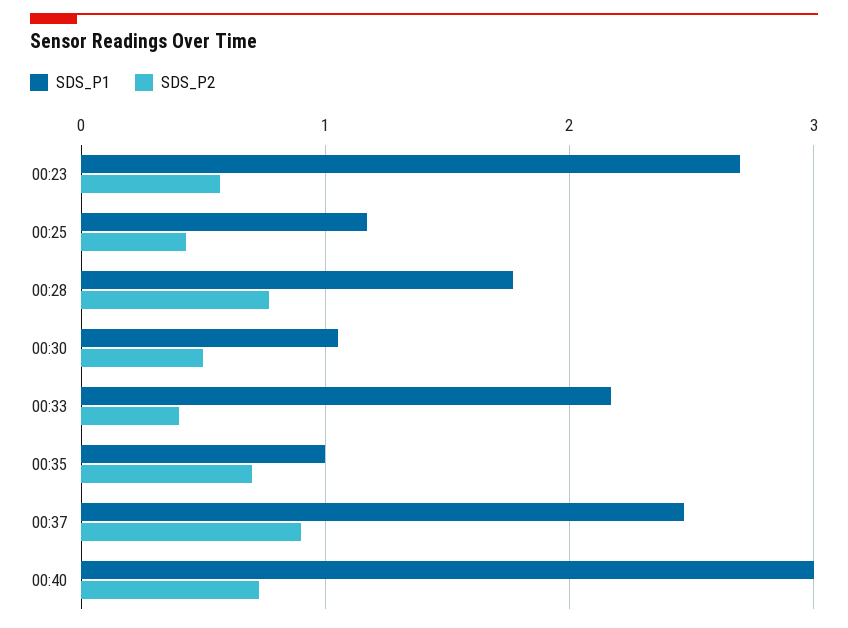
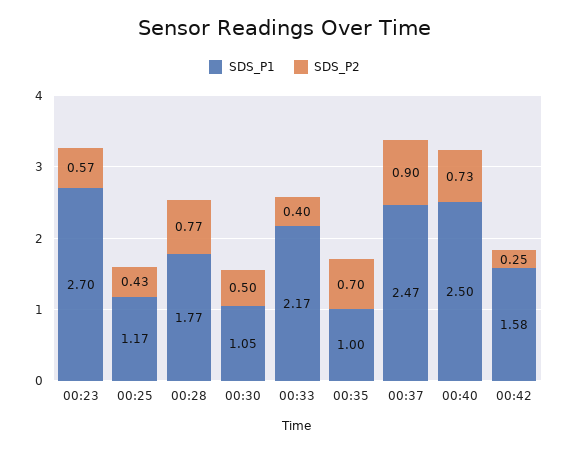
SDS_P1, 00:40: 3 -> 2.5
SDS_P1, 00:42: none -> 1.58
SDS_P2, 00:42: none -> 0.25

